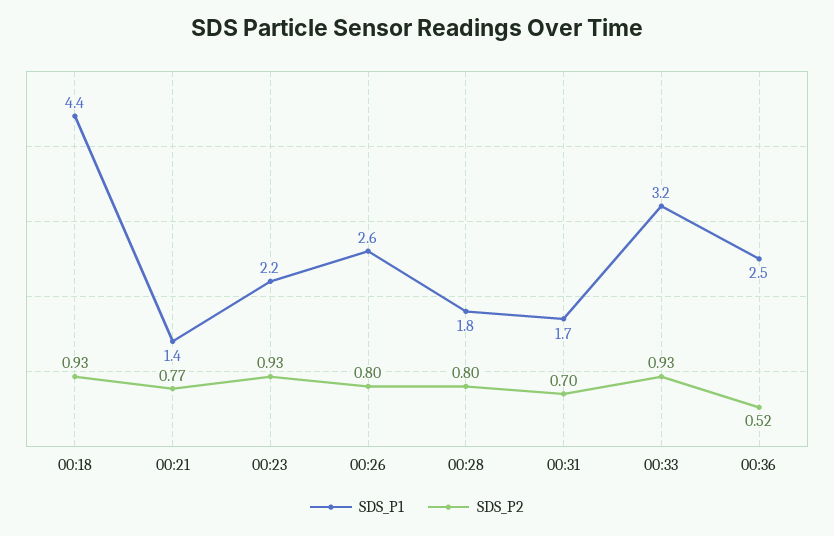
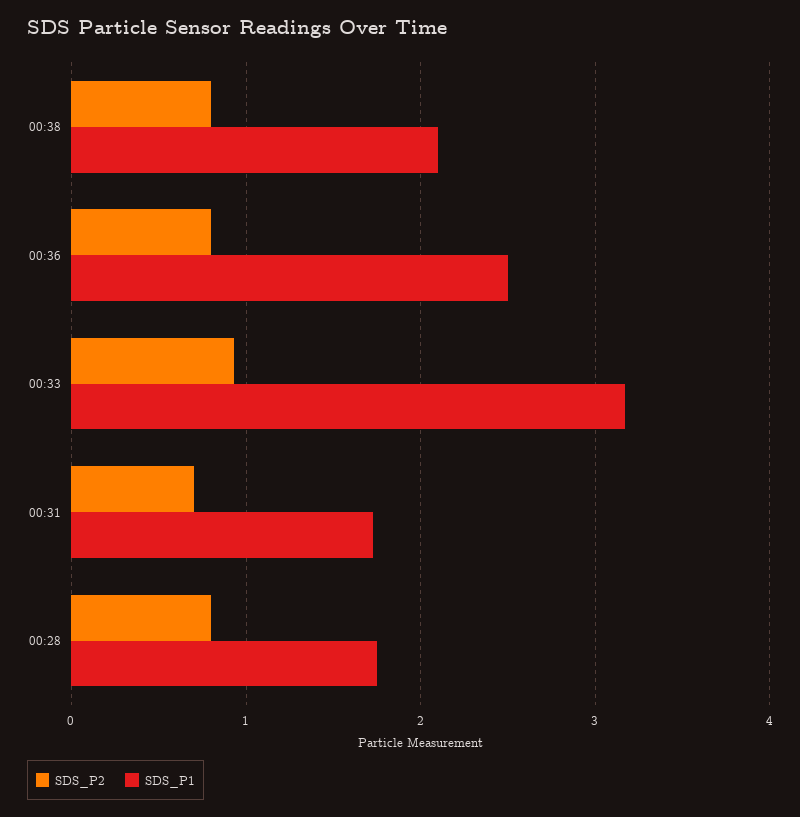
SDS_P1, 00:18: 4.4 -> none
SDS_P2, 00:18: 0.93 -> none
SDS_P1, 00:21: 1.4 -> none
SDS_P2, 00:21: 0.77 -> none
SDS_P1, 00:23: 2.2 -> none
SDS_P2, 00:23: 0.93 -> none
SDS_P1, 00:26: 2.6 -> none
SDS_P2, 00:26: 0.8 -> none
SDS_P2, 00:36: 0.52 -> 0.8
SDS_P2, 00:38: none -> 0.8
SDS_P1, 00:38: none -> 2.1

